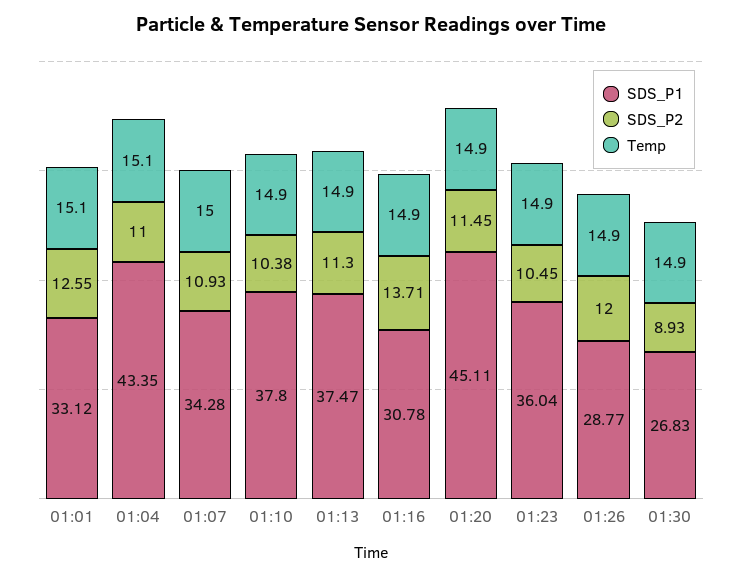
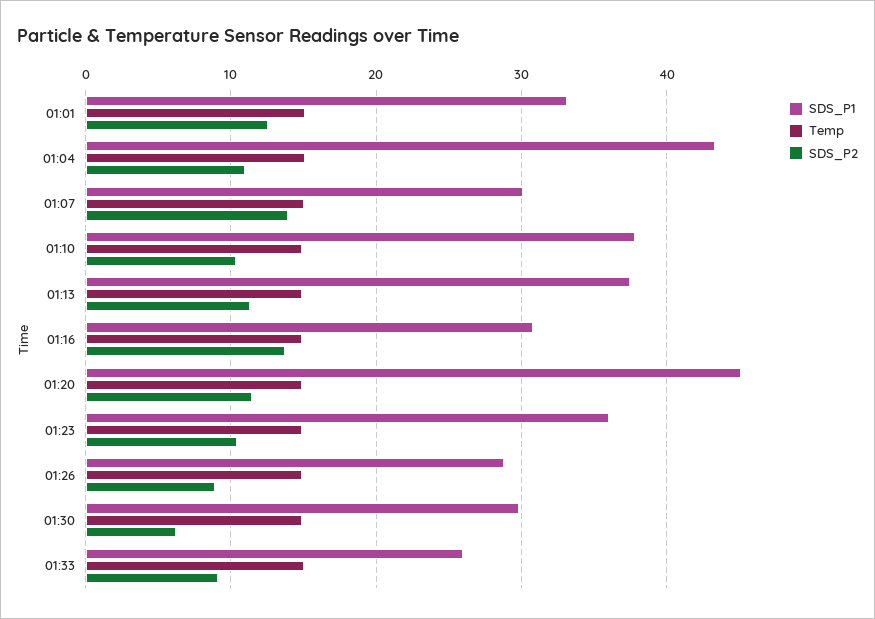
SDS_P1, 01:07: 34.28 -> 30
SDS_P2, 01:07: 10.93 -> 14
SDS_P2, 01:26: 12 -> 9
SDS_P1, 01:30: 26.83 -> 30
SDS_P2, 01:30: 8.93 -> 6
SDS_P1, 01:33: none -> 26
Temp, 01:33: none -> 15
SDS_P2, 01:33: none -> 9

